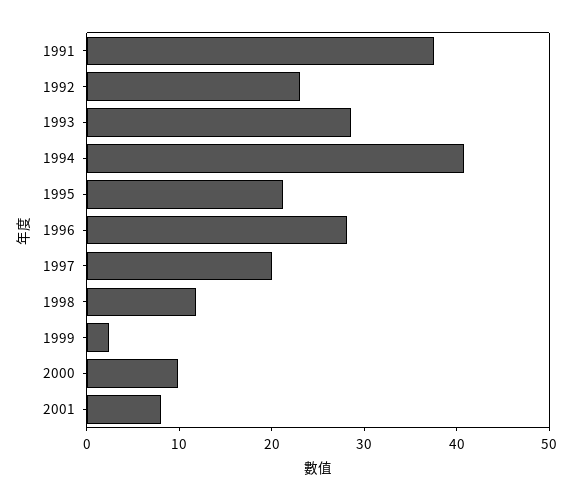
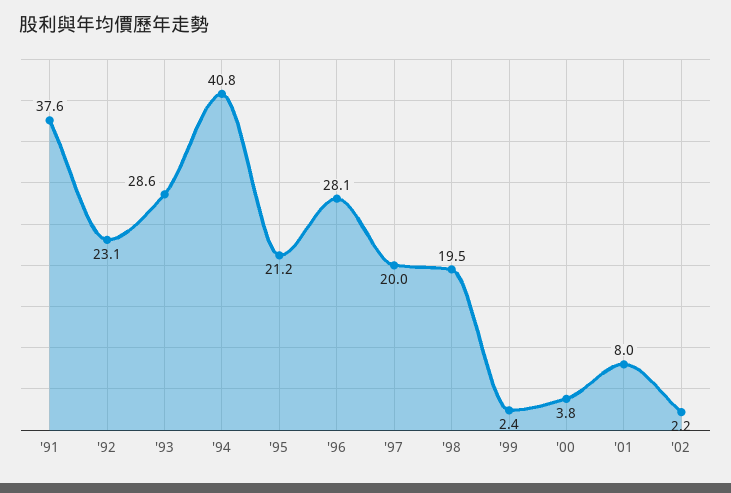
1998: 12 -> 19.5
2000: 10 -> 3.8
'02: none -> 2.2

